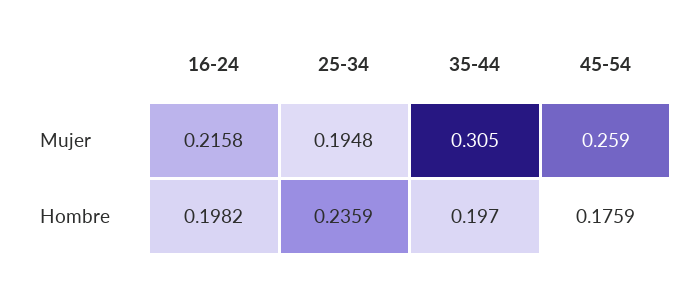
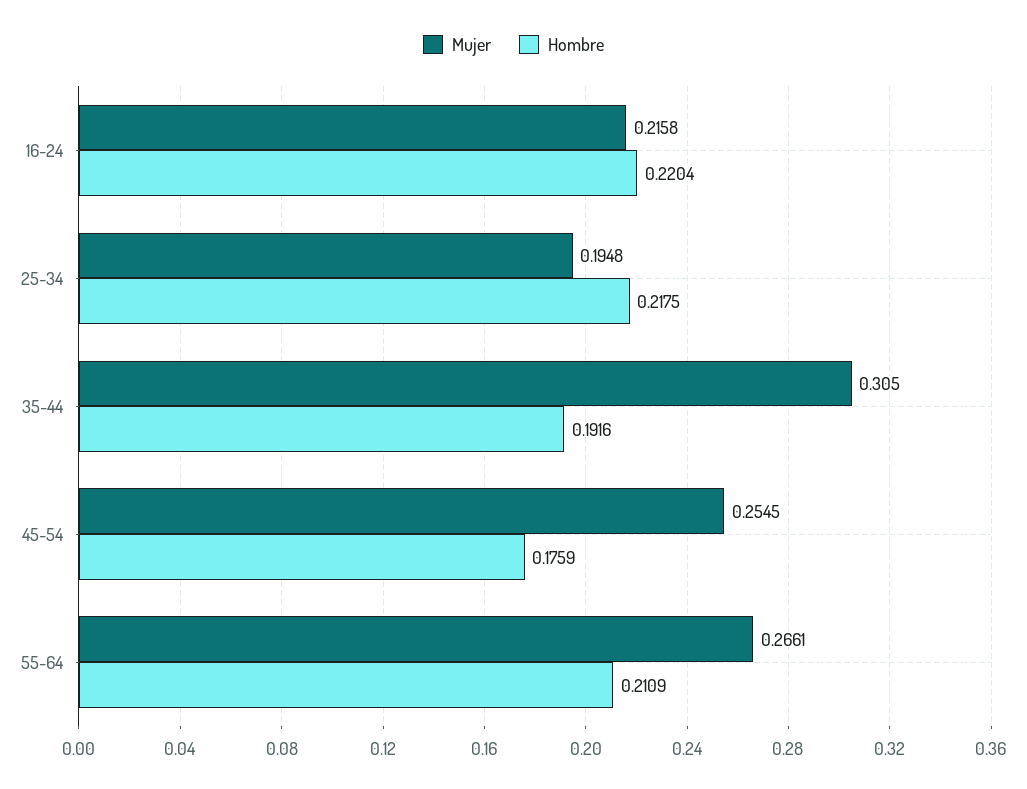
Mujer, 45-54: 0.259 -> 0.2545
Hombre, 16-24: 0.1982 -> 0.2204
Hombre, 25-34: 0.2359 -> 0.2175
Hombre, 35-44: 0.197 -> 0.1916
Mujer, 55-64: none -> 0.2661
Hombre, 55-64: none -> 0.2109

